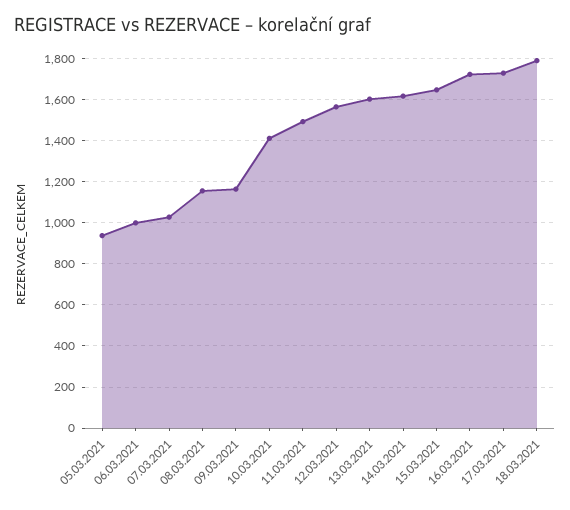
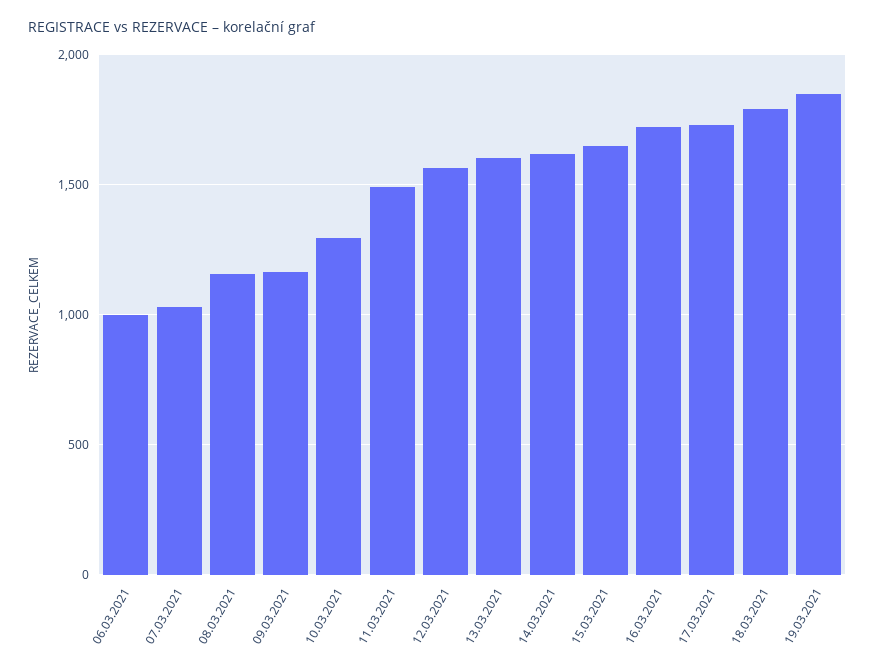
05.03.2021: 950 -> none
10.03.2021: 1400 -> 1300
19.03.2021: none -> 1850

